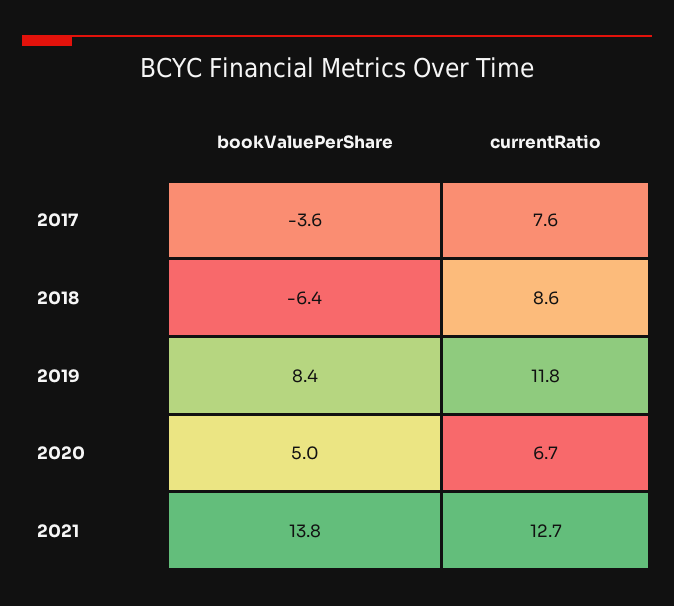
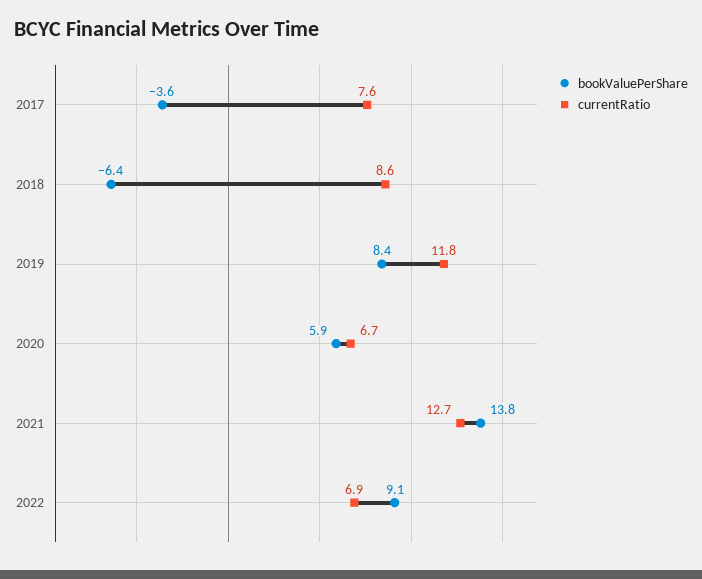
bookValuePerShare, 2020: 5 -> 5.9
bookValuePerShare, 2022: none -> 9.1
currentRatio, 2022: none -> 6.9

